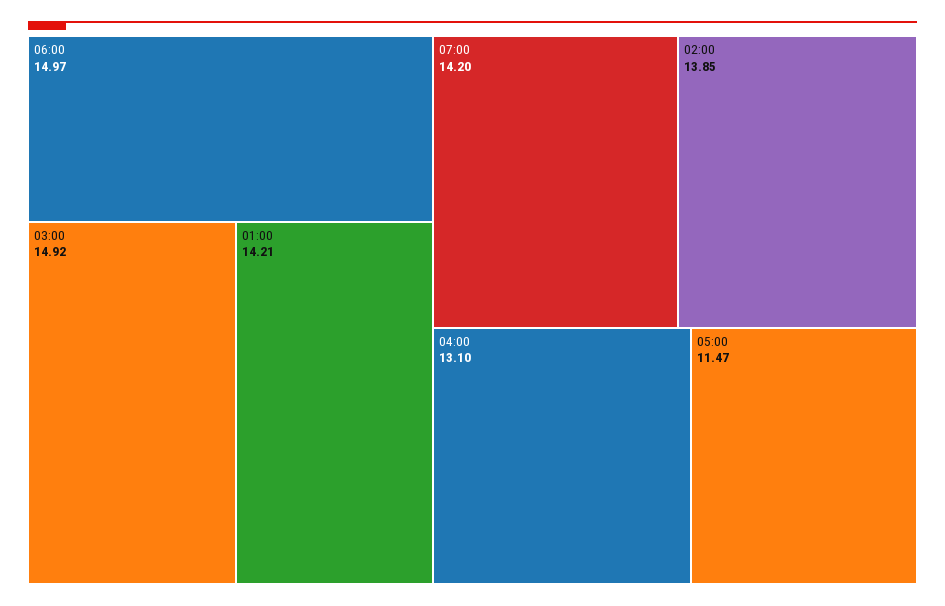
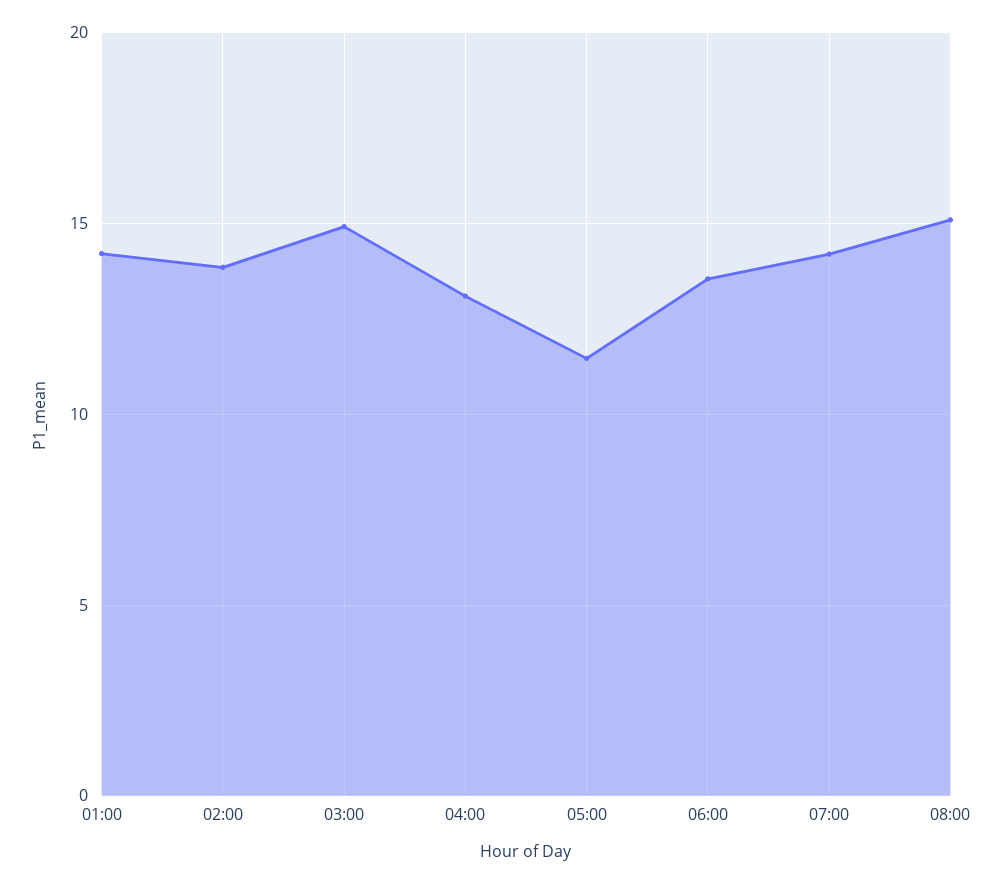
06:00: 14.97 -> 13.5
08:00: none -> 15

